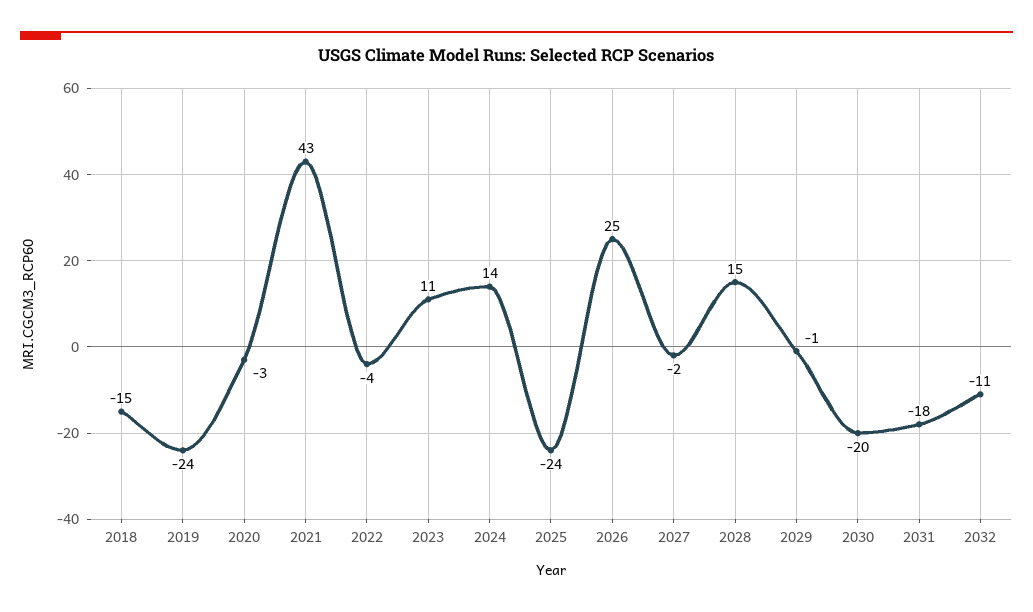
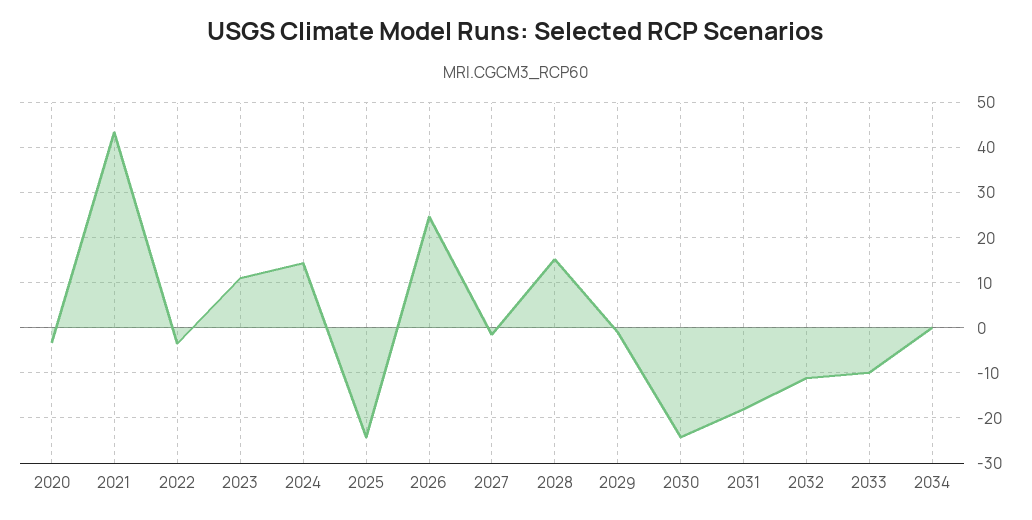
2018: -15 -> none
2019: -24 -> none
2030: -20 -> -24
2033: none -> -10
2034: none -> 0

